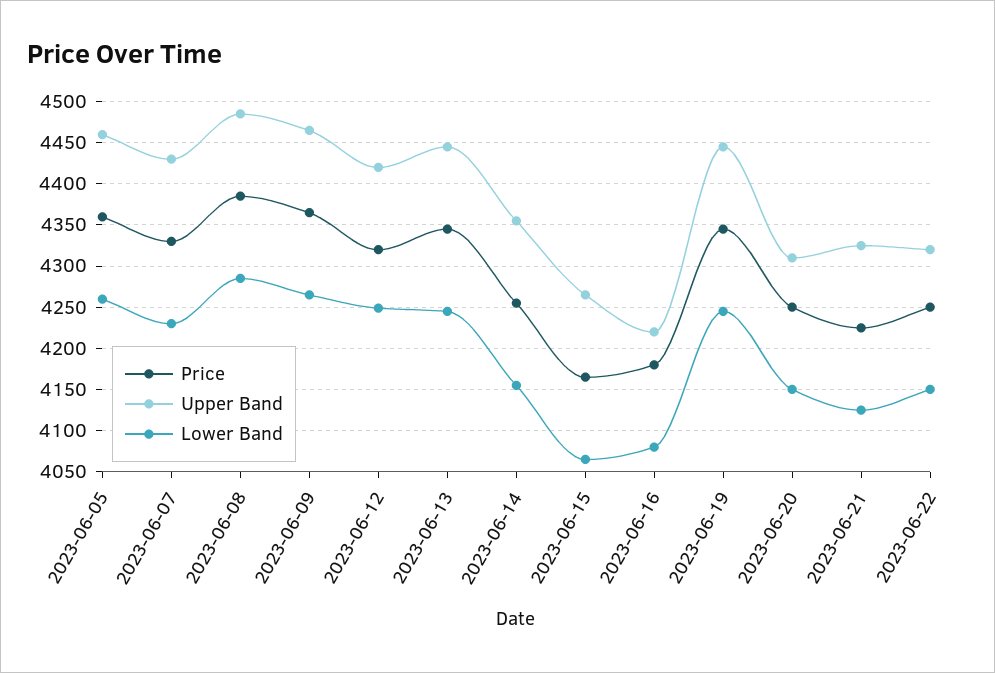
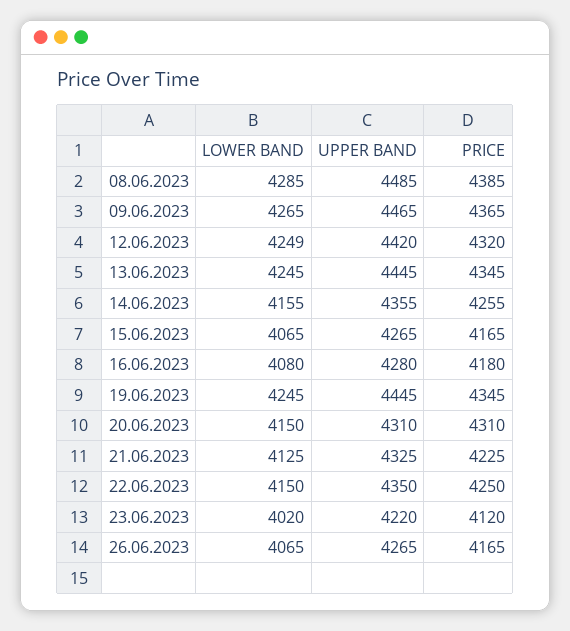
Price, 2023-06-05: 4360 -> none
Upper Band, 2023-06-05: 4460 -> none
Lower Band, 2023-06-05: 4260 -> none
Price, 2023-06-07: 4330 -> none
Upper Band, 2023-06-07: 4430 -> none
Lower Band, 2023-06-07: 4230 -> none
Upper Band, 2023-06-16: 4220 -> 4280
Price, 2023-06-20: 4250 -> 4310
Upper Band, 2023-06-22: 4320 -> 4350
Lower Band, 23.06.2023: none -> 4020
Upper Band, 23.06.2023: none -> 4220
Price, 23.06.2023: none -> 4120
Lower Band, 26.06.2023: none -> 4065
Upper Band, 26.06.2023: none -> 4265
Price, 26.06.2023: none -> 4165

